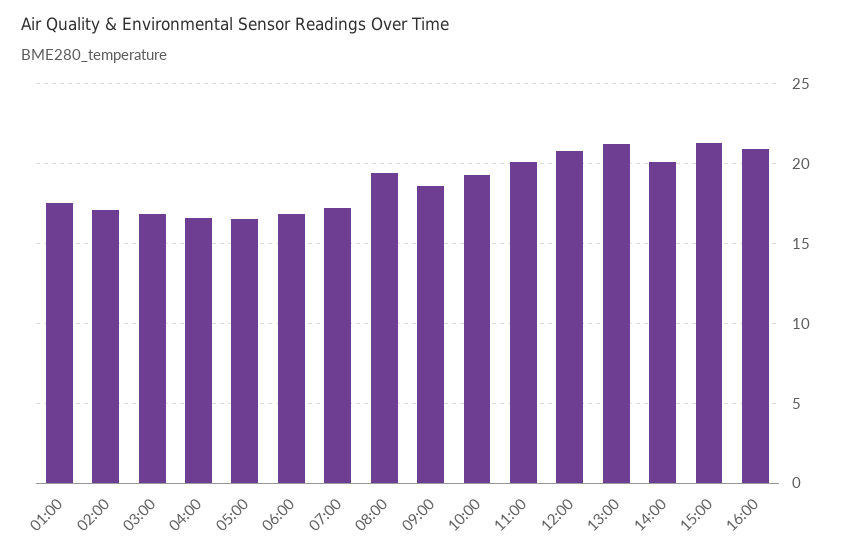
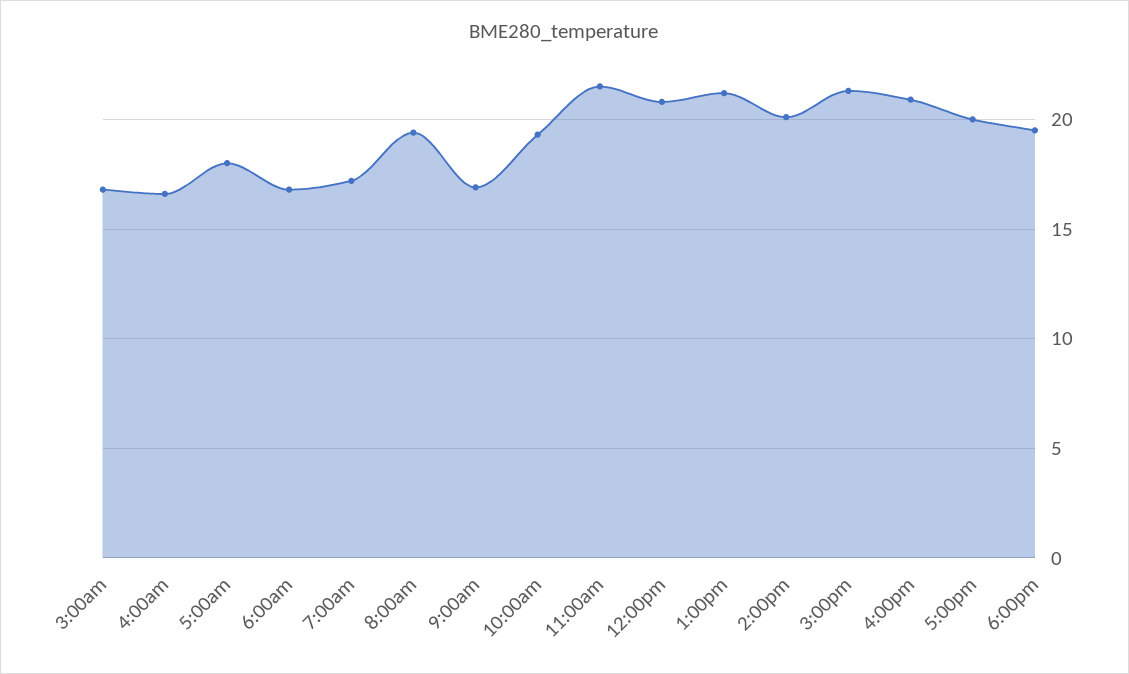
01:00: 17.5 -> none
02:00: 17 -> none
05:00: 16.5 -> 18
09:00: 18.5 -> 17
11:00: 20 -> 21.5
5:00pm: none -> 20
6:00pm: none -> 19.5

